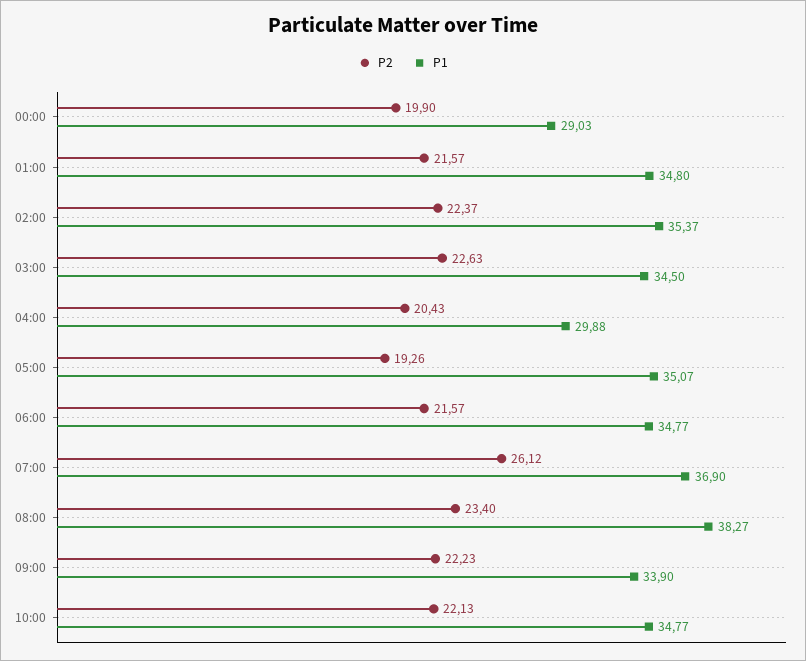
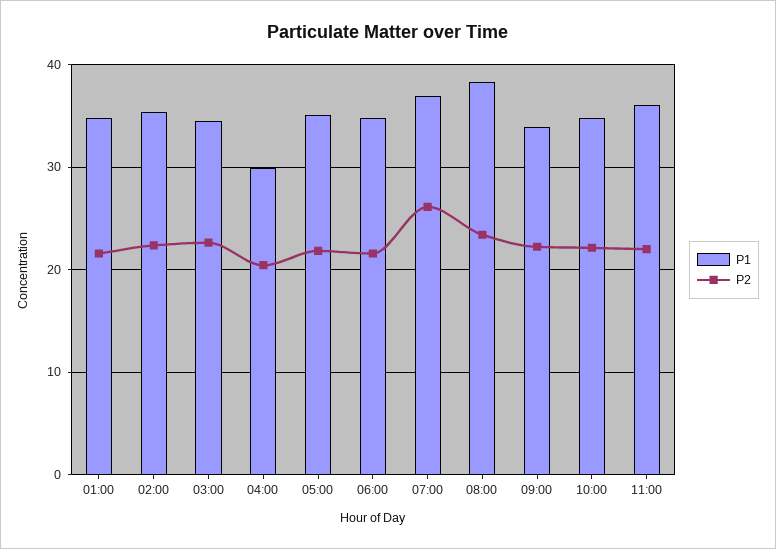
P2, 00:00: 19.9 -> none
P1, 00:00: 29.03 -> none
P2, 05:00: 19.26 -> 22
P1, 11:00: none -> 36
P2, 11:00: none -> 22

